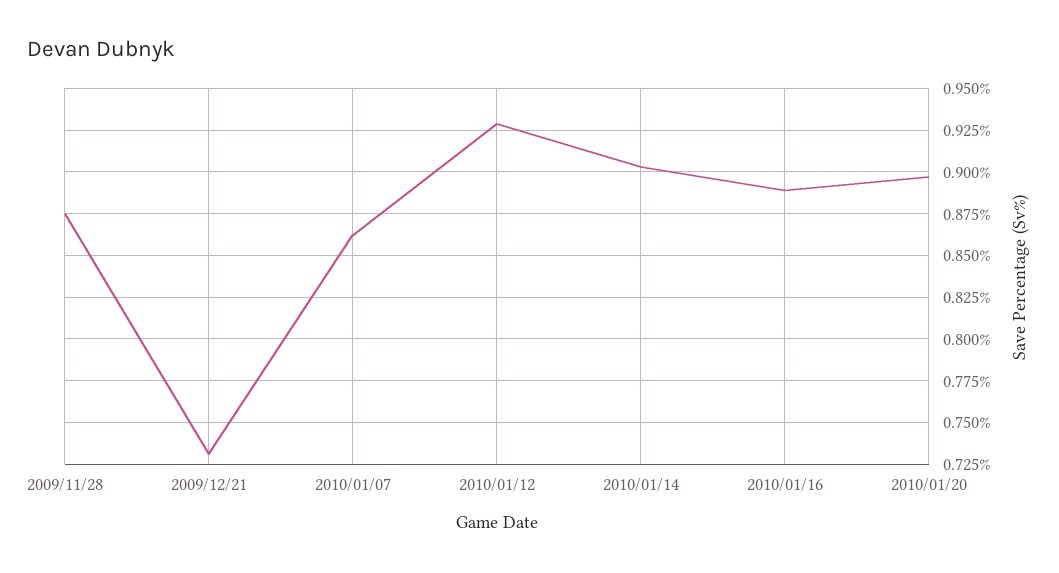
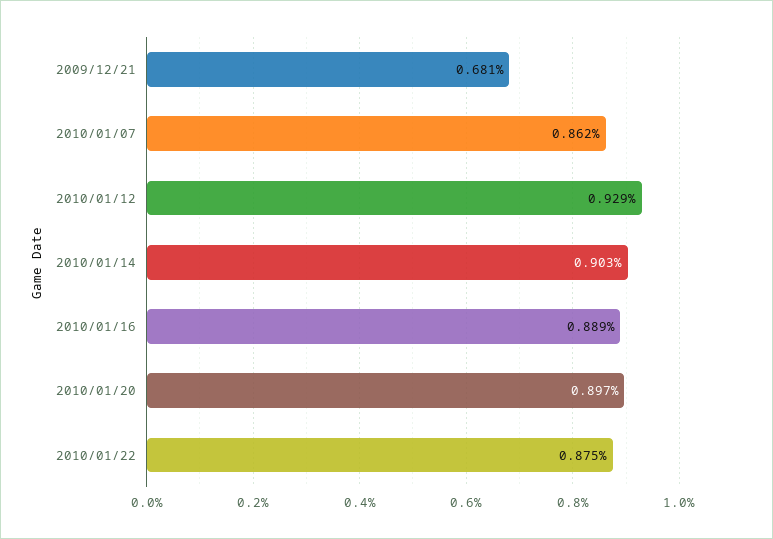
2009/11/28: 0.875 -> none
2009/12/21: 0.73 -> 0.681
2010/01/22: none -> 0.875

